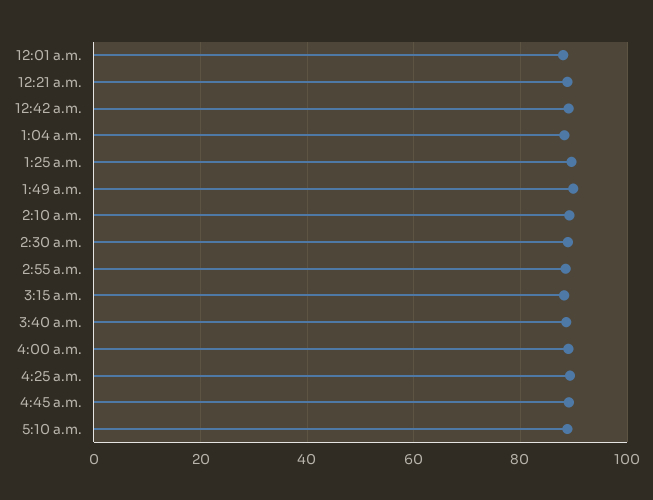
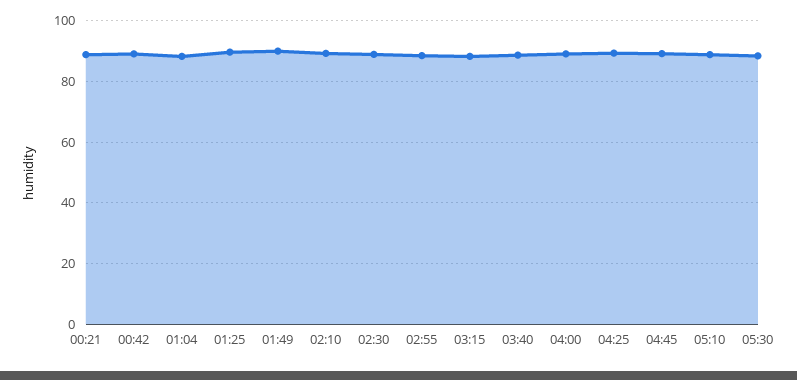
12:01 a.m.: 88 -> none
05:30: none -> 88

